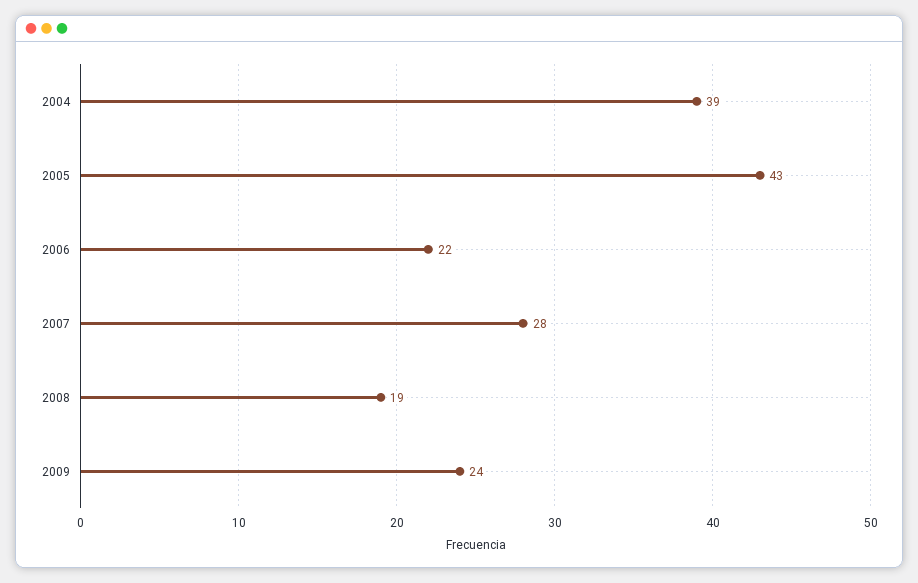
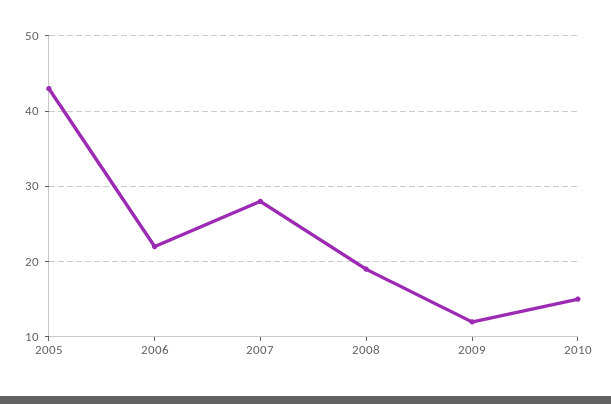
2004: 39 -> none
2009: 24 -> 12
2010: none -> 15

